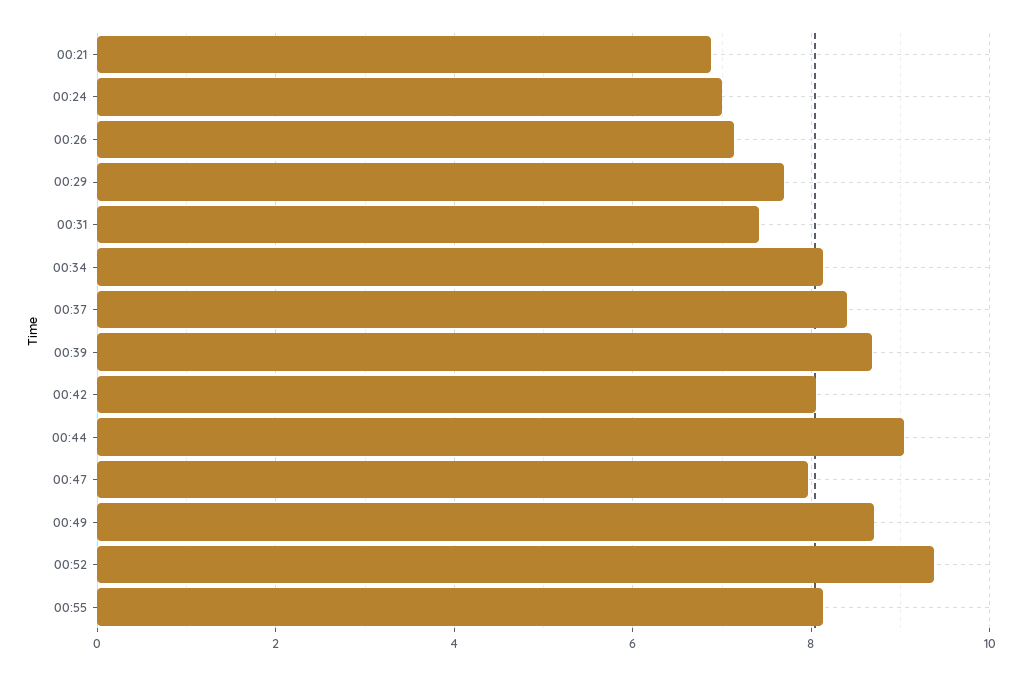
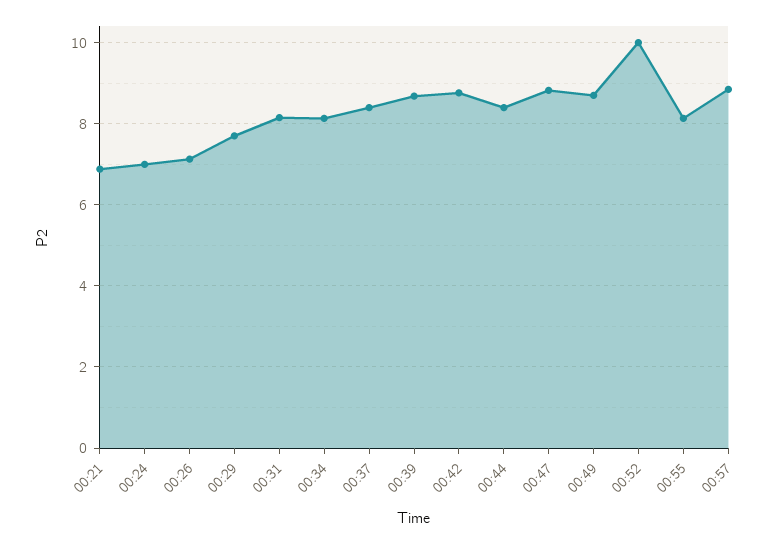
00:31: 7.4 -> 8.2
00:42: 8 -> 8.8
00:44: 9 -> 8.4
00:47: 8 -> 8.8
00:52: 9.4 -> 10
00:57: none -> 8.8

